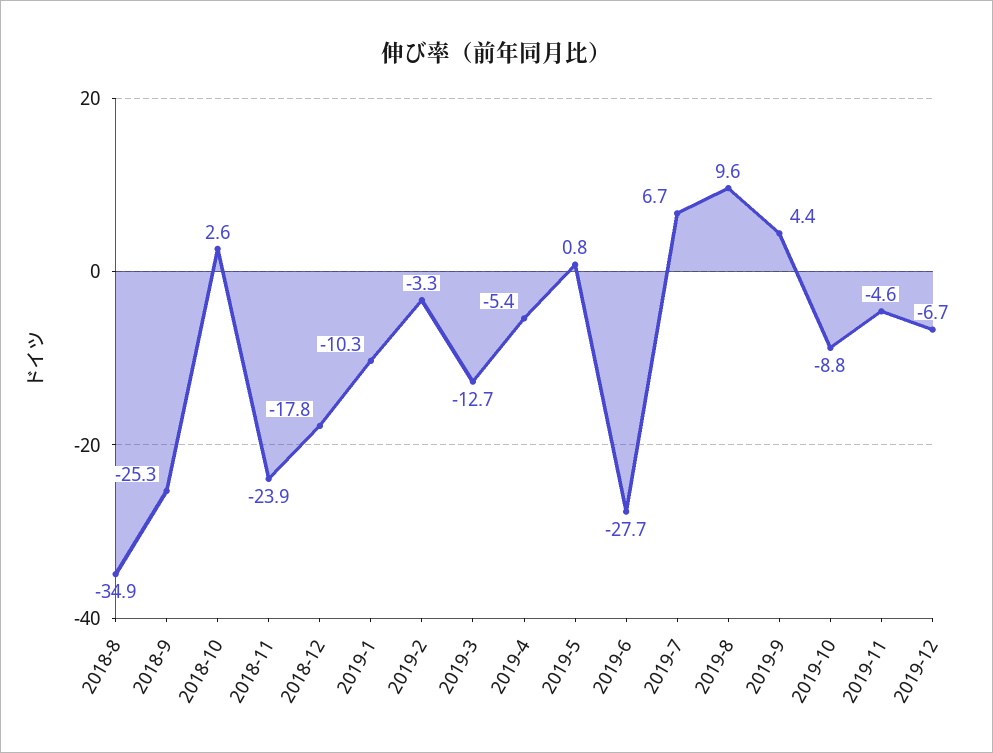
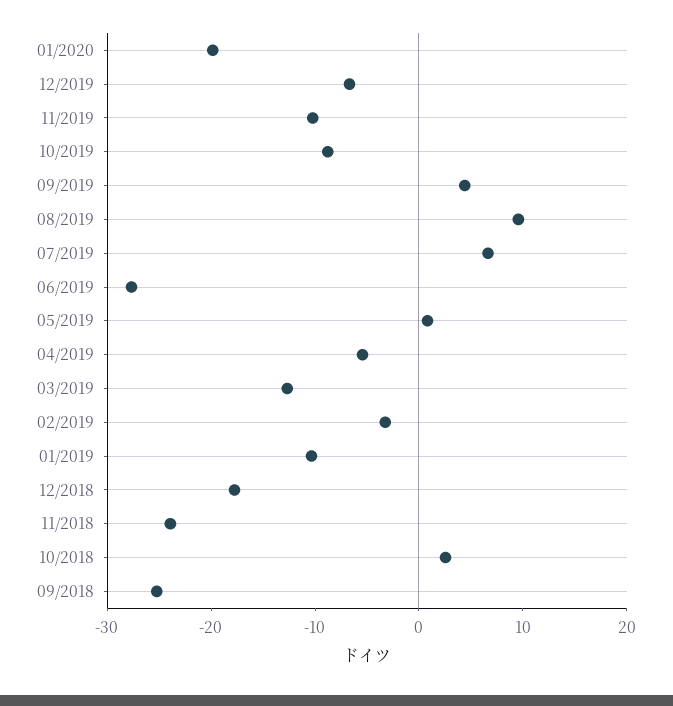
2018-8: -34.9 -> none
2019-11: -4.6 -> -10
01/2020: none -> -20

